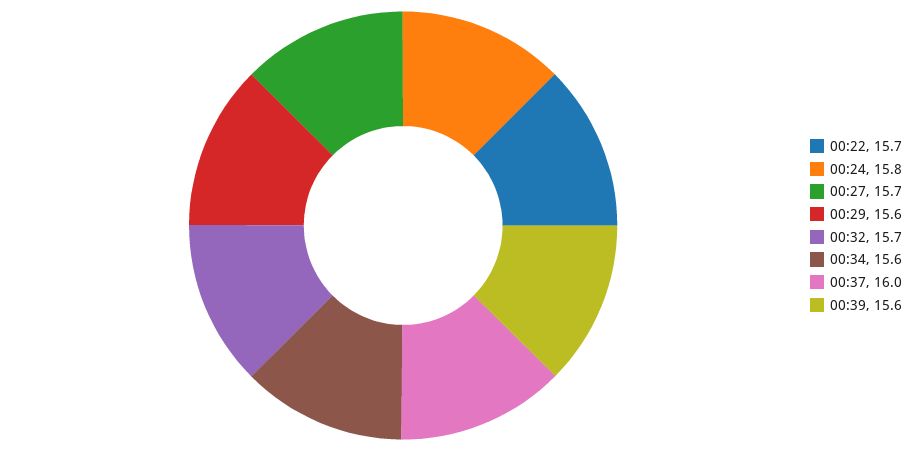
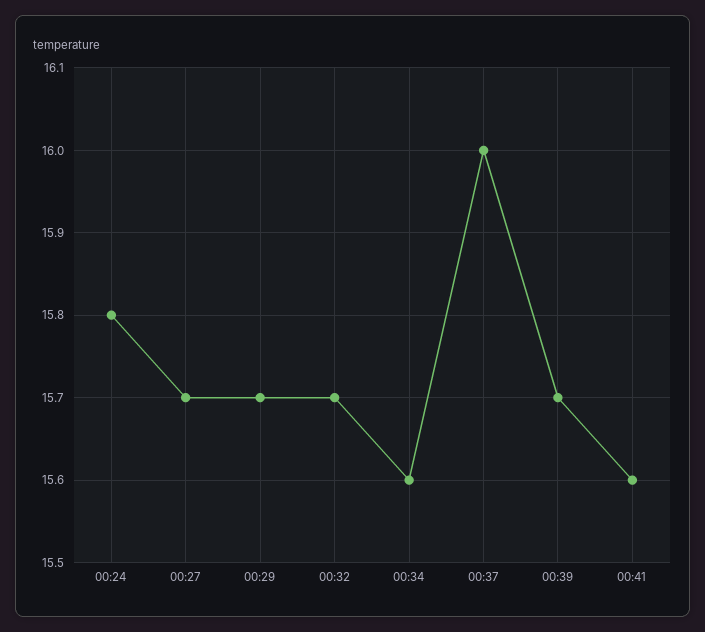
00:22: 15.7 -> none
00:29: 15.6 -> 15.7
00:39: 15.6 -> 15.7
00:41: none -> 15.6

